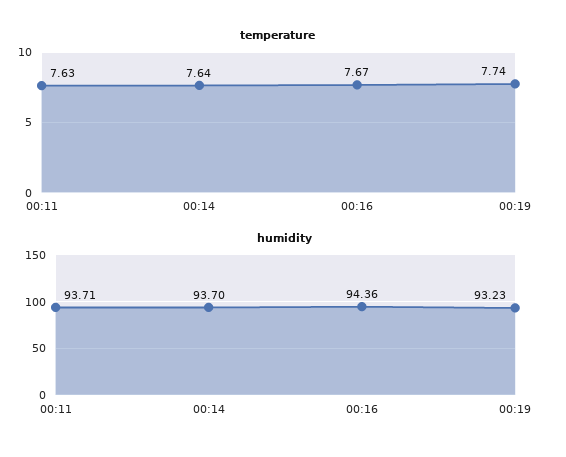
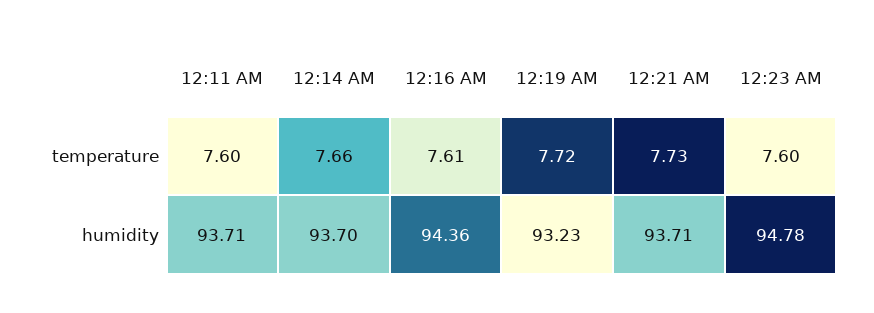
temperature, 00:11: 7.63 -> 7.6
temperature, 00:14: 7.64 -> 7.66
temperature, 00:16: 7.67 -> 7.61
temperature, 00:19: 7.74 -> 7.72
temperature, 12:21 AM: none -> 7.73
temperature, 12:23 AM: none -> 7.6
humidity, 12:21 AM: none -> 93.71
humidity, 12:23 AM: none -> 94.78

